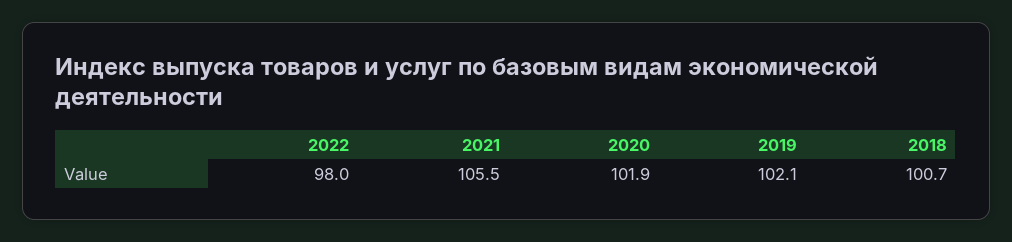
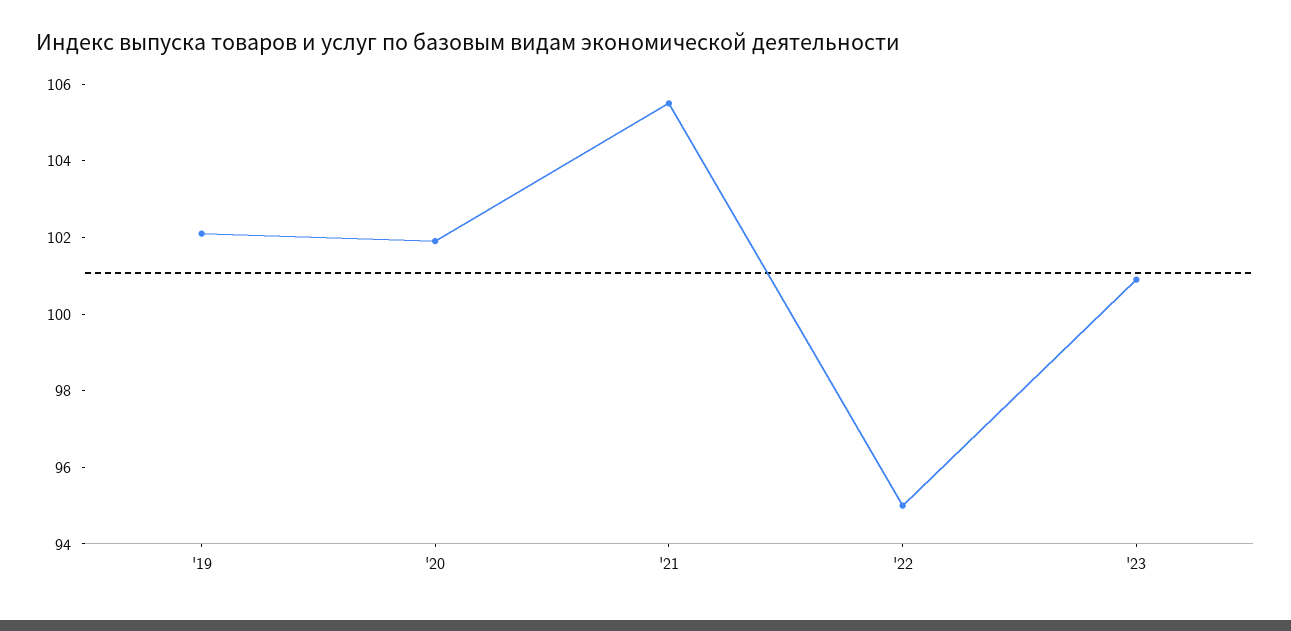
2022: 98 -> 95
2018: 100.7 -> none
'23: none -> 101

